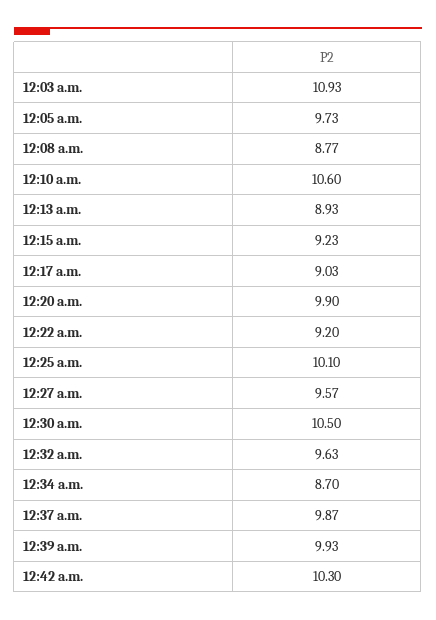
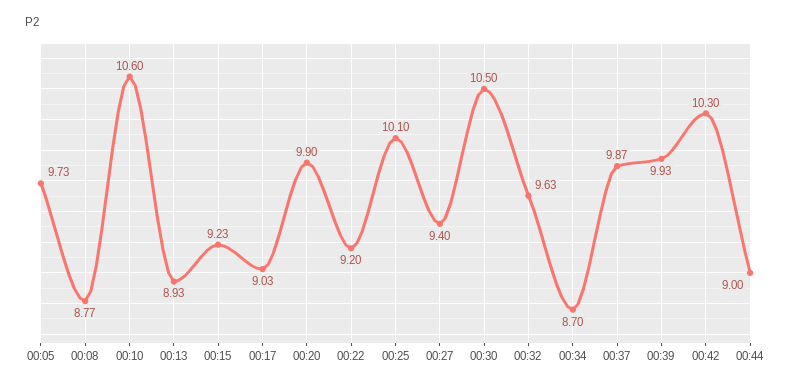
12:03 a.m.: 10.93 -> none
12:27 a.m.: 9.57 -> 9.4
00:44: none -> 9

